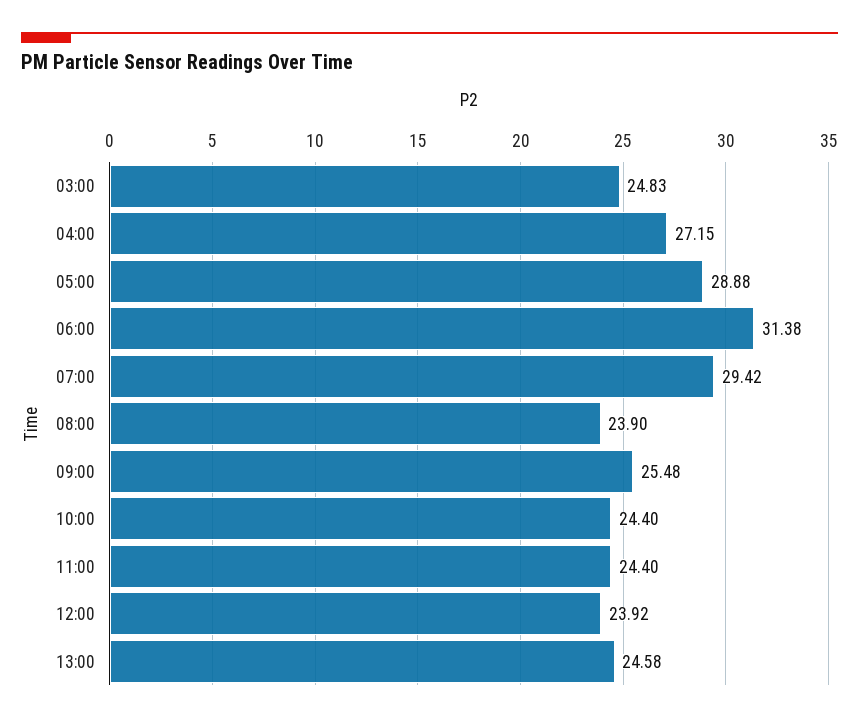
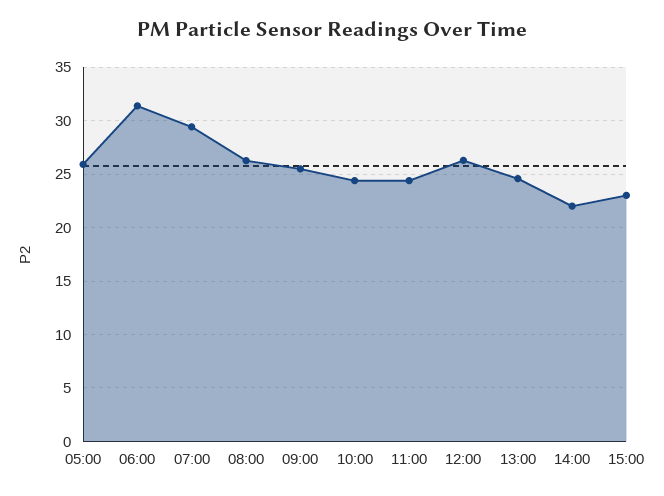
03:00: 24.83 -> none
04:00: 27.15 -> none
05:00: 28.88 -> 26
08:00: 23.9 -> 26
12:00: 23.92 -> 26
14:00: none -> 22
15:00: none -> 23

